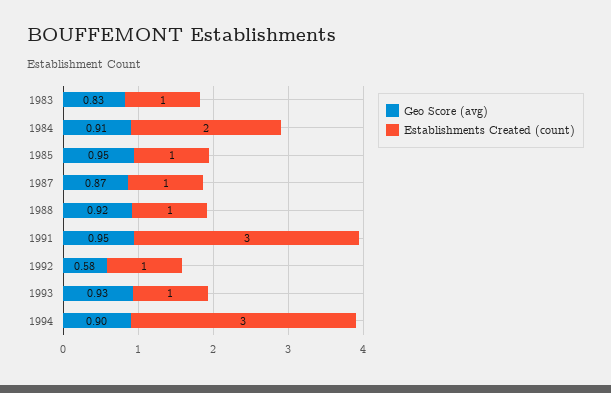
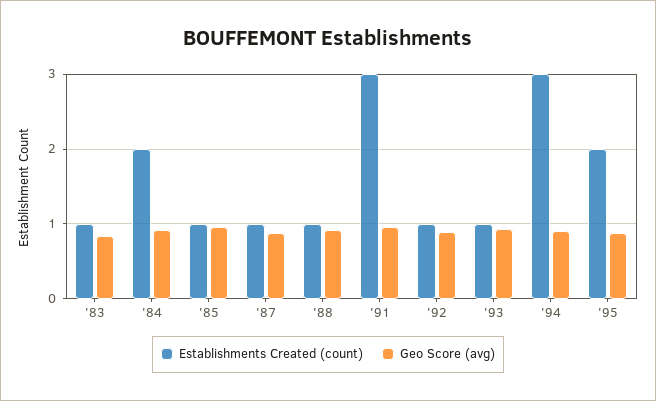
Geo Score (avg), 1992: 0.58 -> 0.9
Establishments Created (count), '95: none -> 2
Geo Score (avg), '95: none -> 0.9

